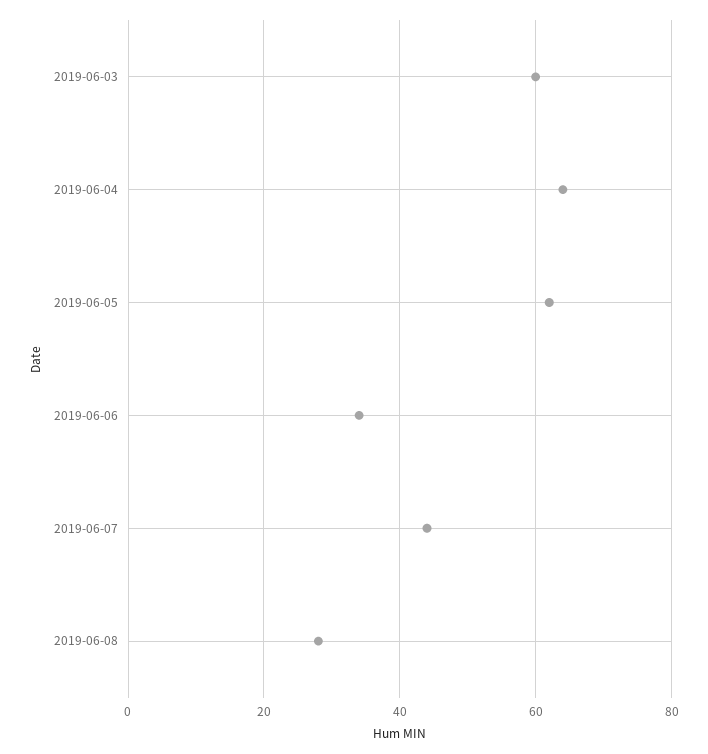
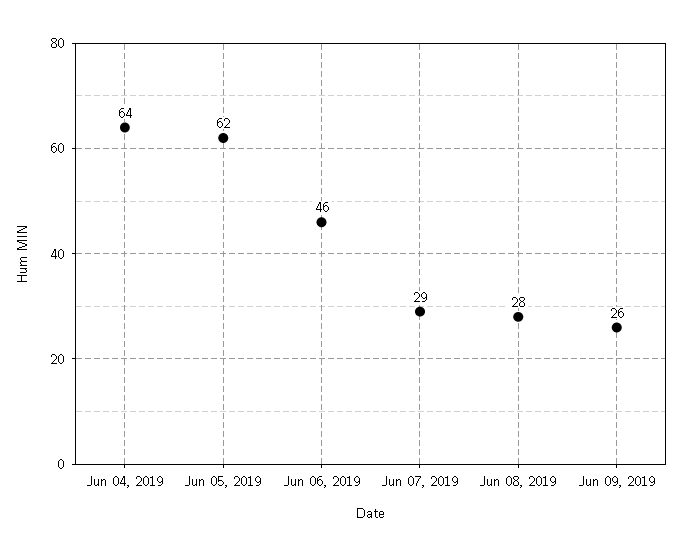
2019-06-03: 60 -> none
2019-06-06: 35 -> 46
2019-06-07: 45 -> 29
Jun 09, 2019: none -> 26

